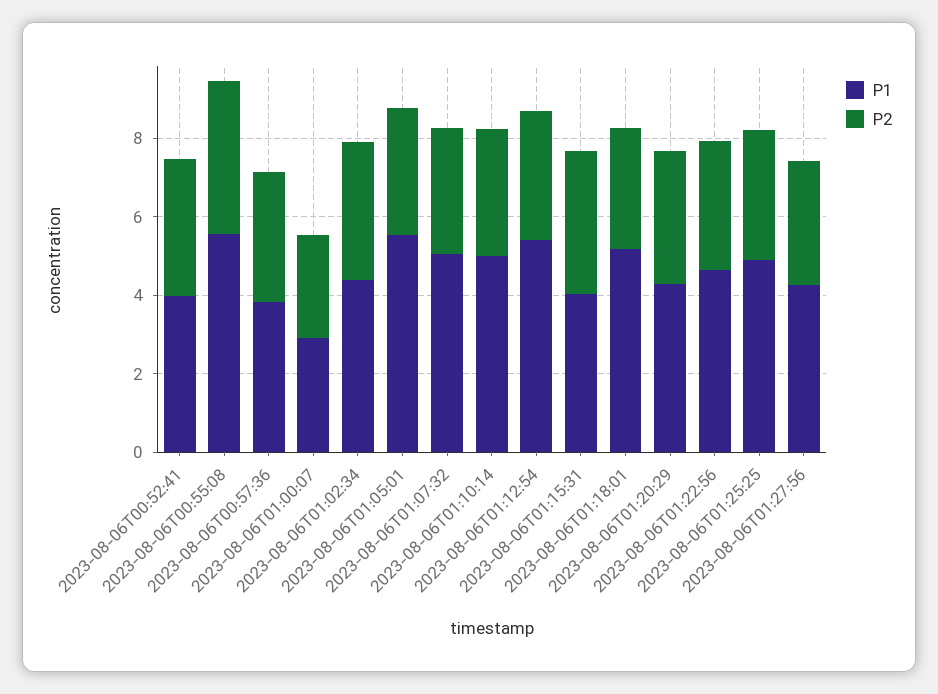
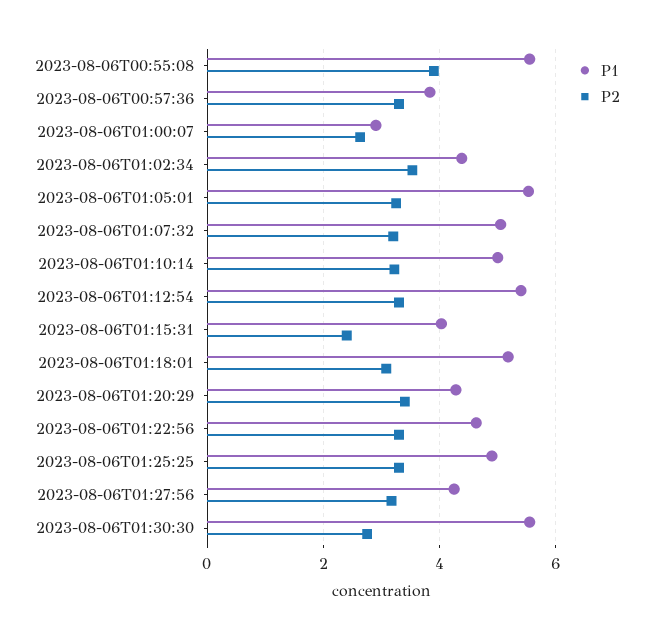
P1, 2023-08-06T00:52:41: 4 -> none
P2, 2023-08-06T00:52:41: 3.5 -> none
P2, 2023-08-06T01:15:31: 3.5 -> 2.4
P1, 2023-08-06T01:30:30: none -> 5.6
P2, 2023-08-06T01:30:30: none -> 2.8

